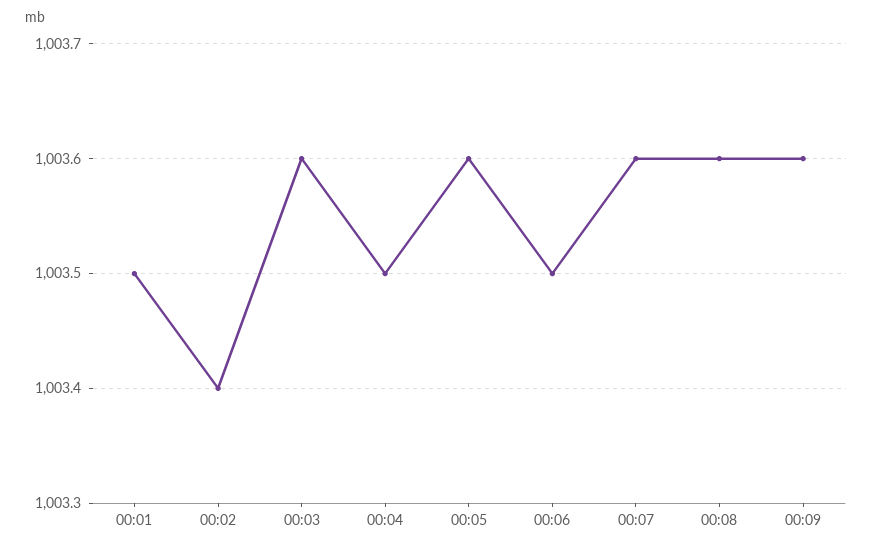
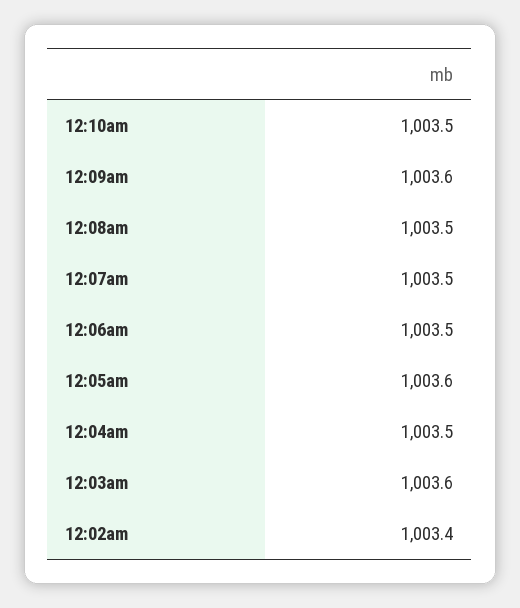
00:01: 1003.5 -> none
00:07: 1003.6 -> 1003.5
00:08: 1003.6 -> 1003.5
12:10am: none -> 1003.5

